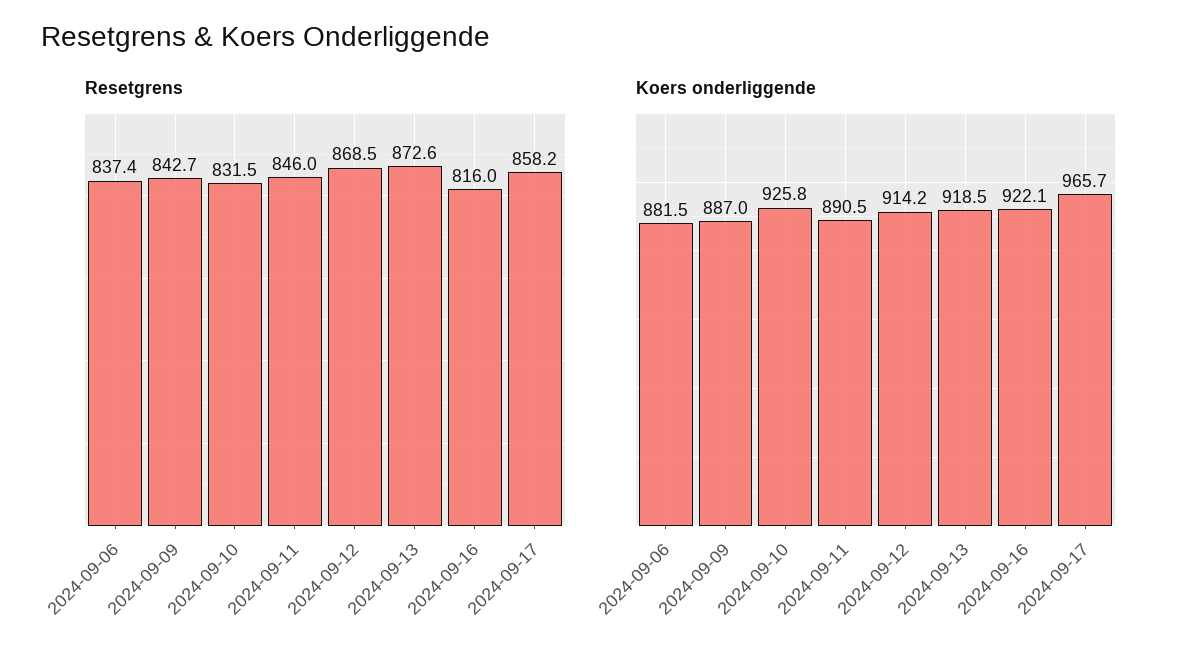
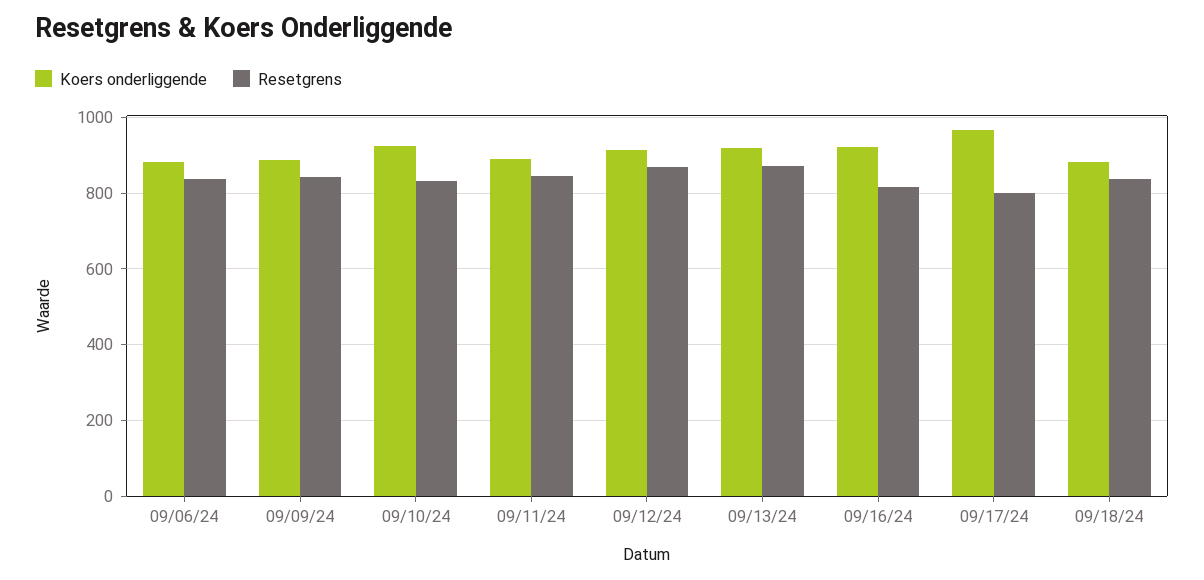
Resetgrens, 2024-09-17: 858.2 -> 800
Koers onderliggende, 09/18/24: none -> 880
Resetgrens, 09/18/24: none -> 840

